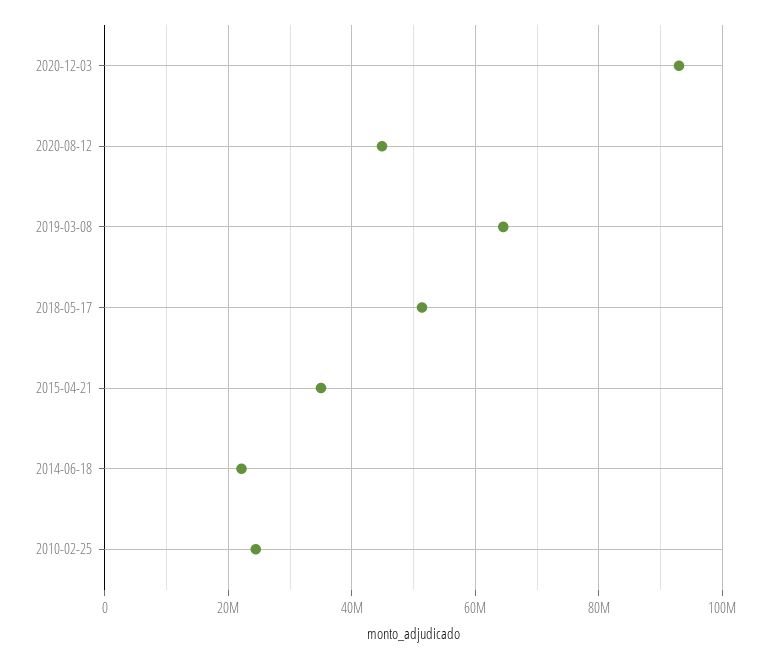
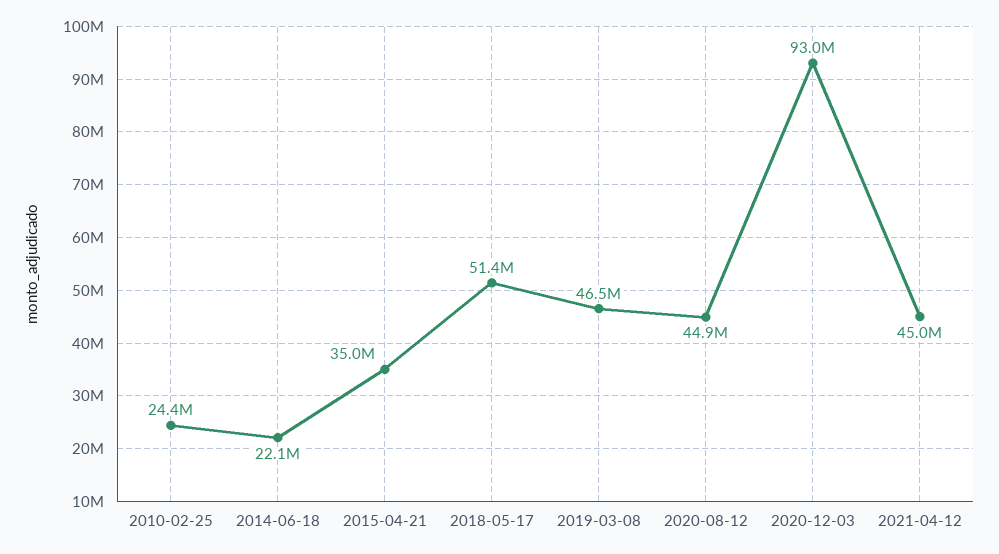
2019-03-08: 64000000 -> 46500000
2021-04-12: none -> 45000000

